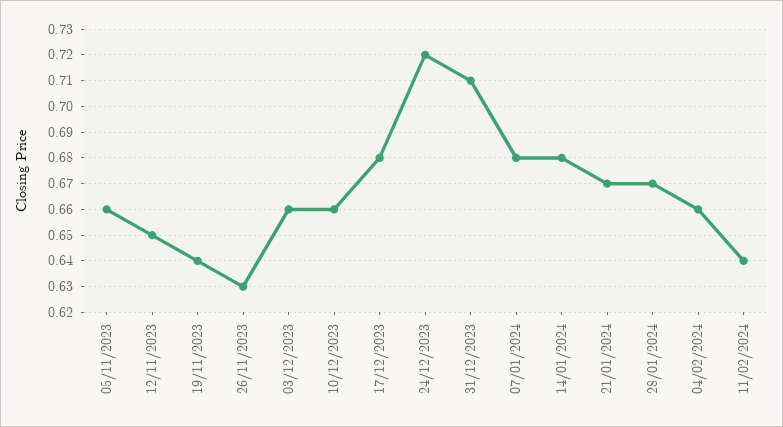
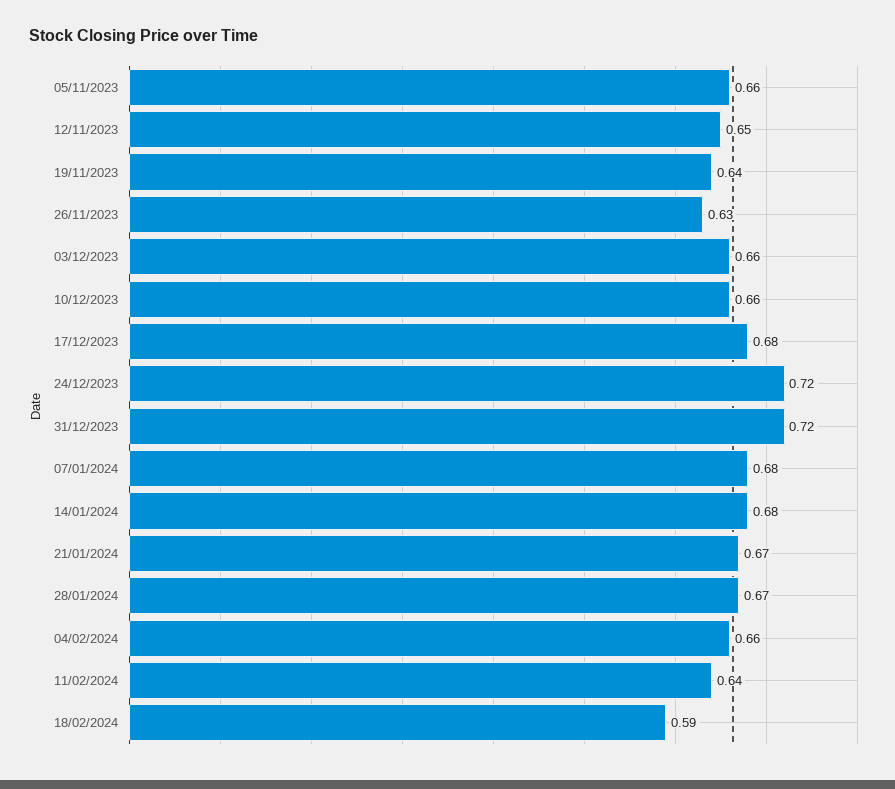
31/12/2023: 0.71 -> 0.72
18/02/2024: none -> 0.59

